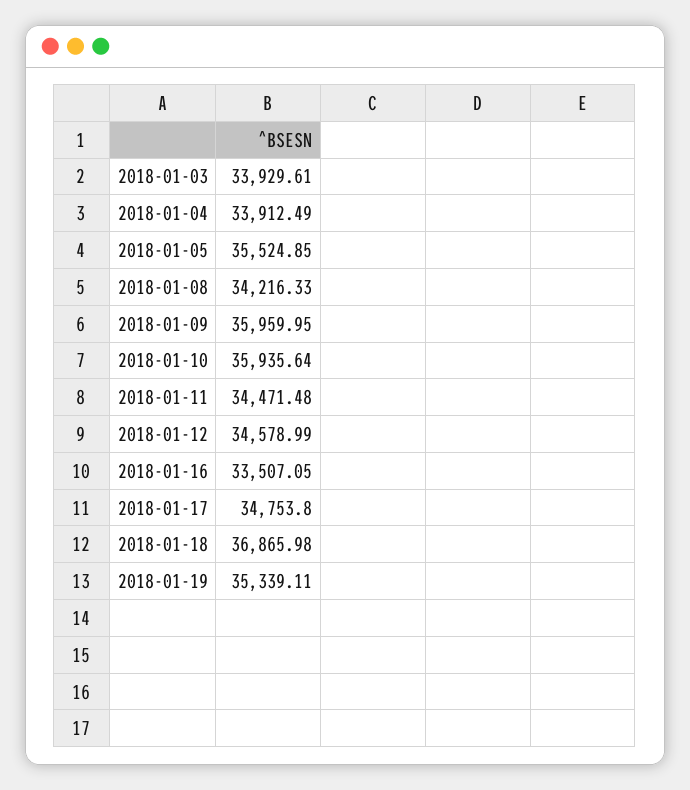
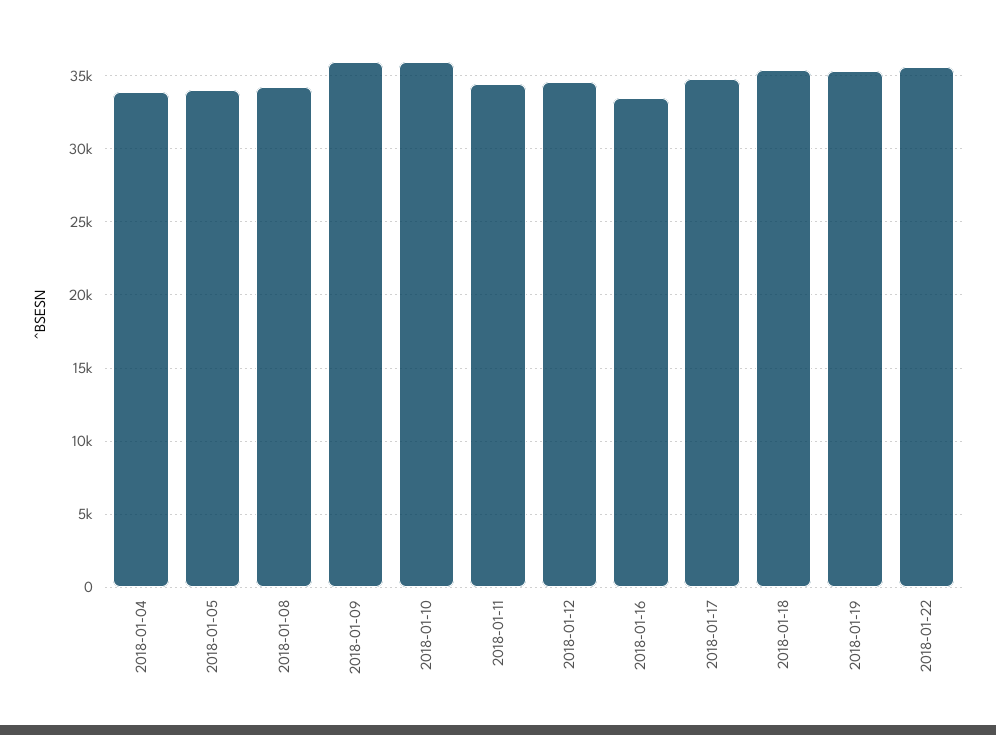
2018-01-03: 33929.61 -> none
2018-01-05: 35524.85 -> 34000
2018-01-18: 36865.98 -> 35500
2018-01-22: none -> 35500

